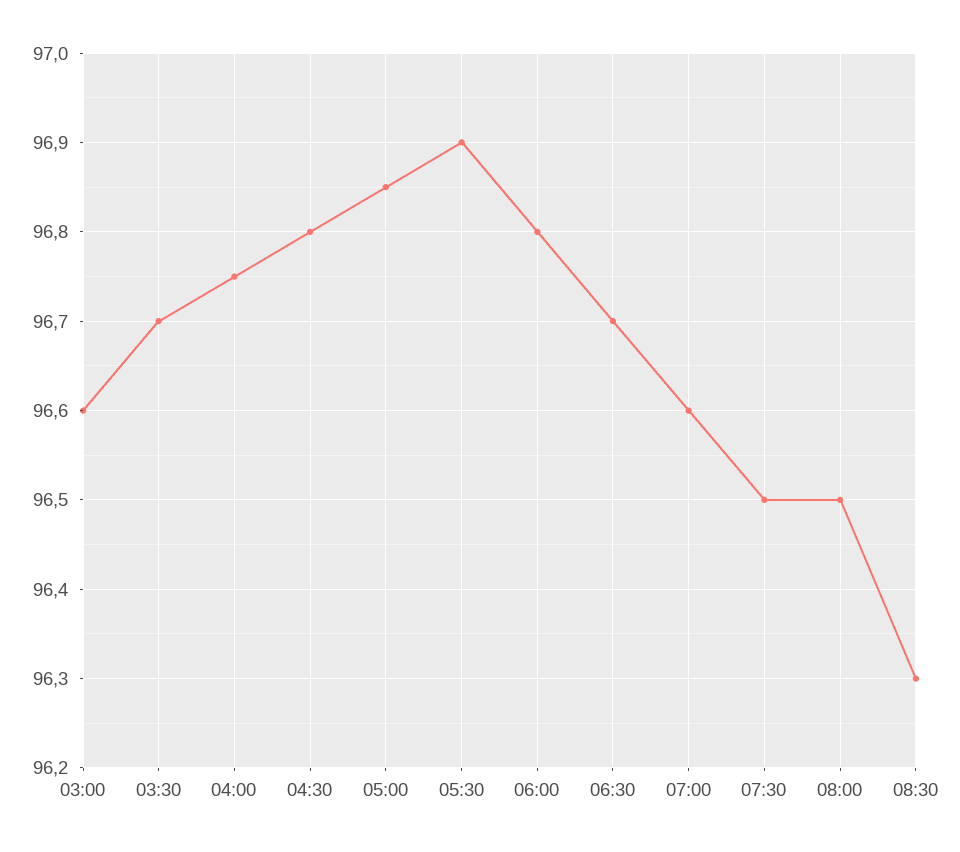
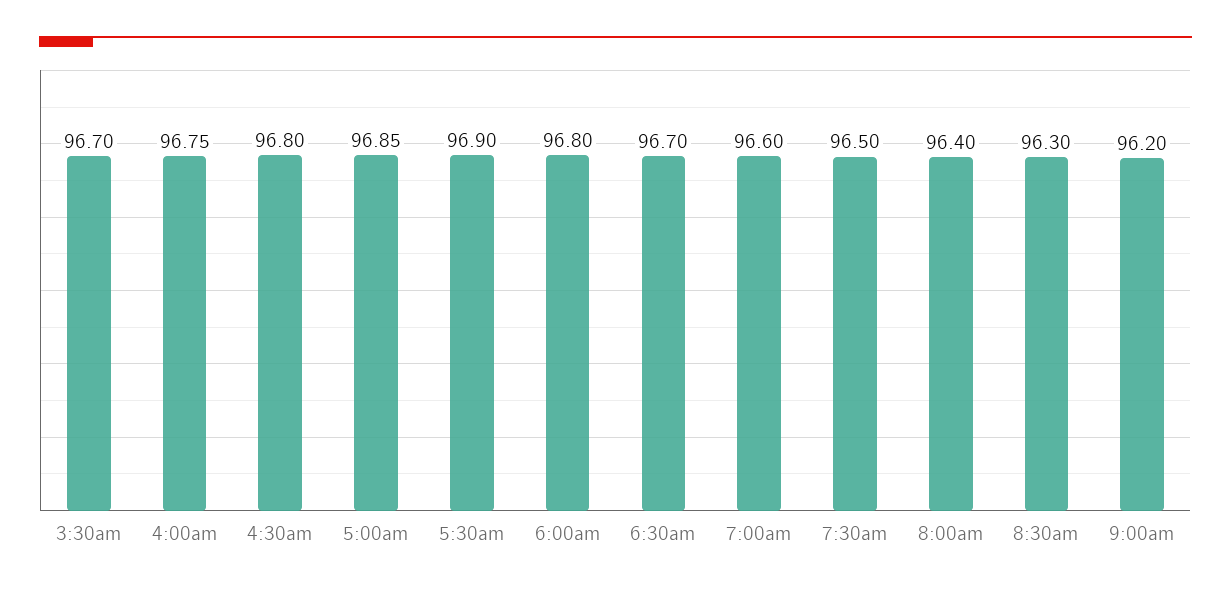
03:00: 96.6 -> none
08:00: 96.5 -> 96.4
9:00am: none -> 96.2

